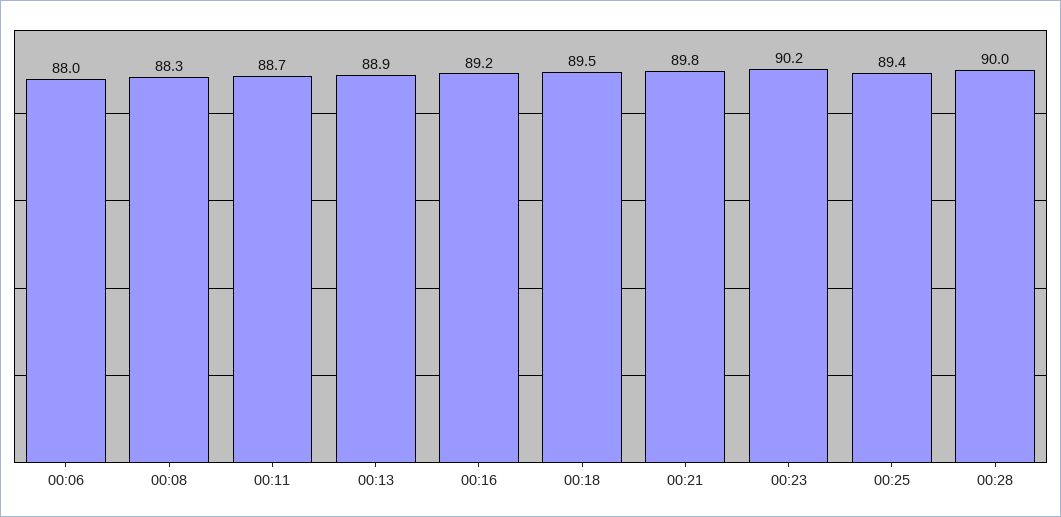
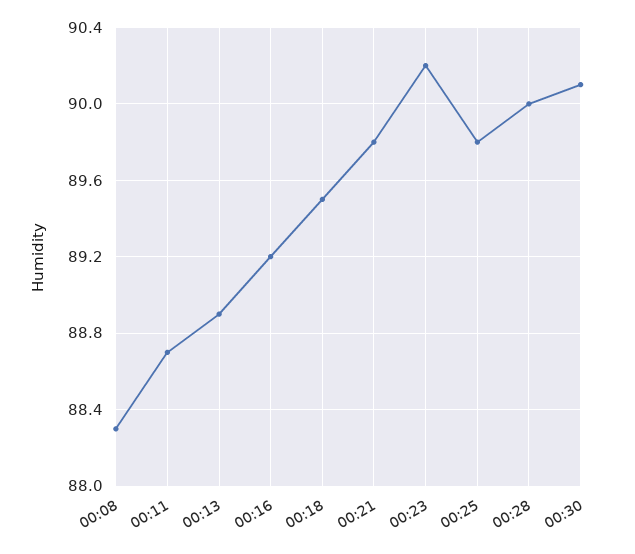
00:06: 88 -> none
00:25: 89.4 -> 89.8
00:30: none -> 90.1

